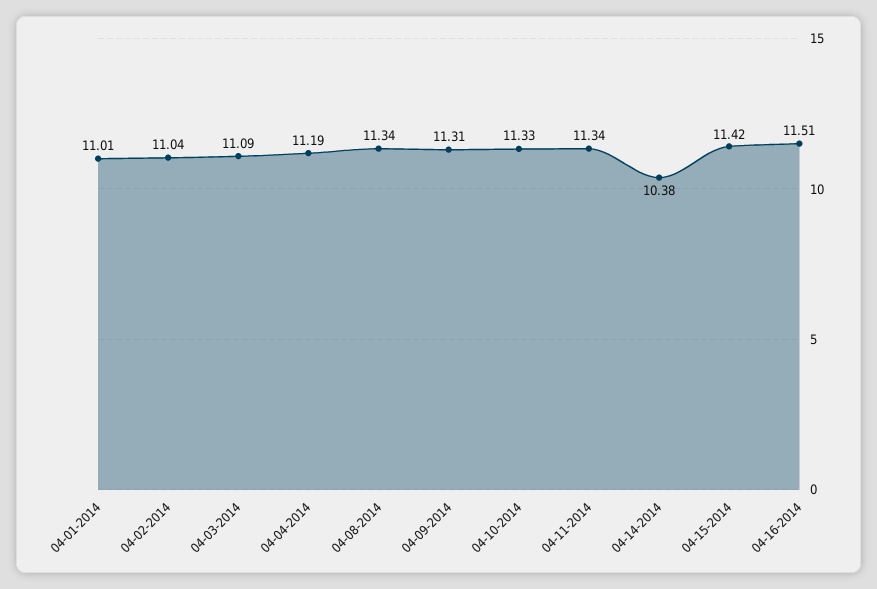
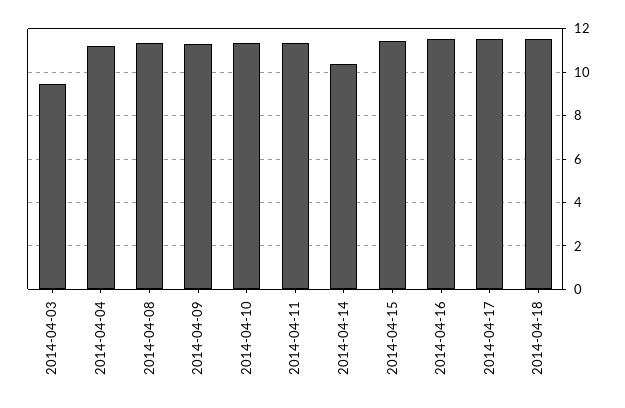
04-01-2014: 11.01 -> none
04-02-2014: 11.04 -> none
04-03-2014: 11.09 -> 9.5
2014-04-17: none -> 11.5
2014-04-18: none -> 11.5

